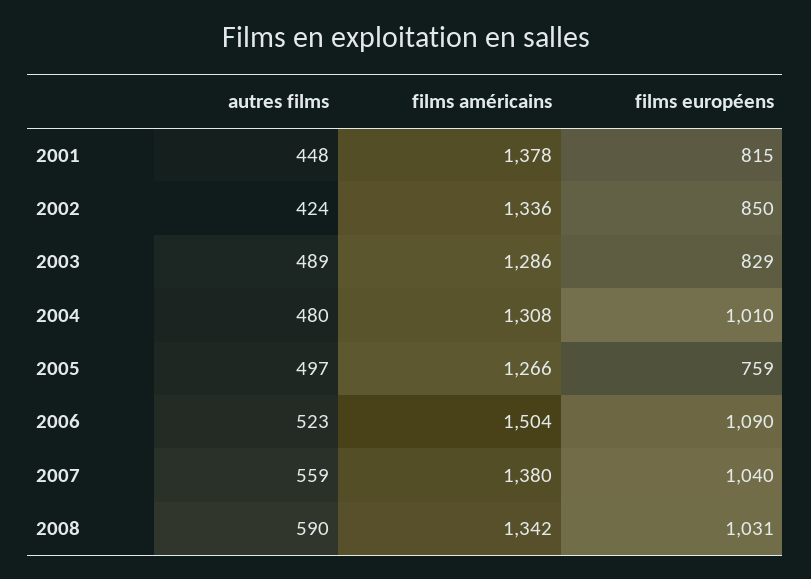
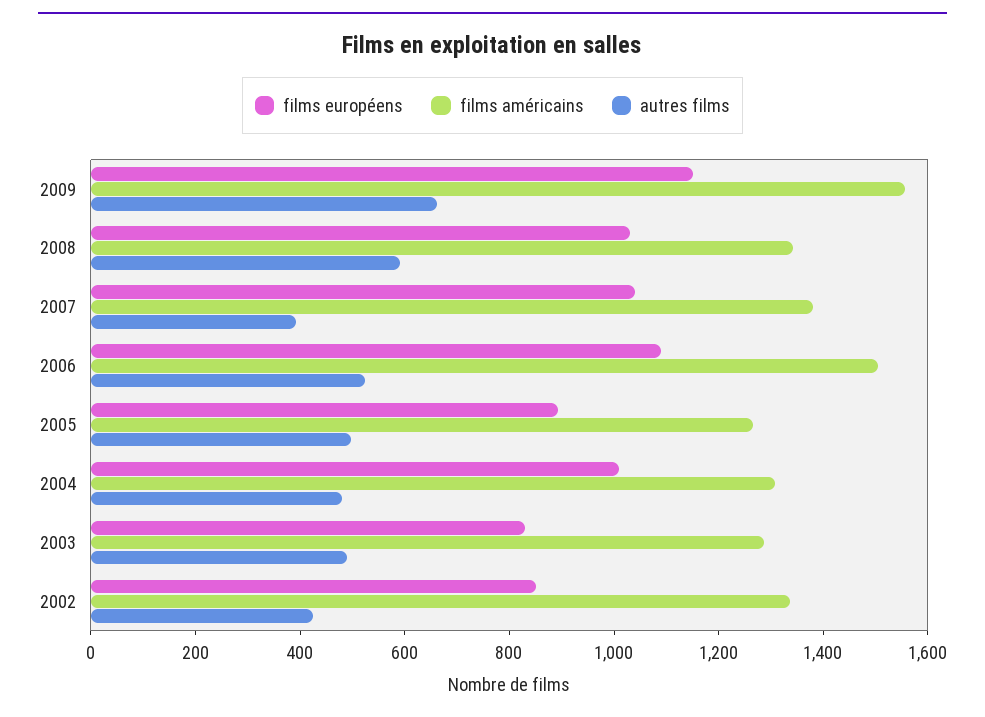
autres films, 2001: 448 -> none
films américains, 2001: 1378 -> none
films européens, 2001: 815 -> none
films européens, 2005: 759 -> 900
autres films, 2007: 559 -> 400
films européens, 2009: none -> 1150
films américains, 2009: none -> 1550
autres films, 2009: none -> 650

